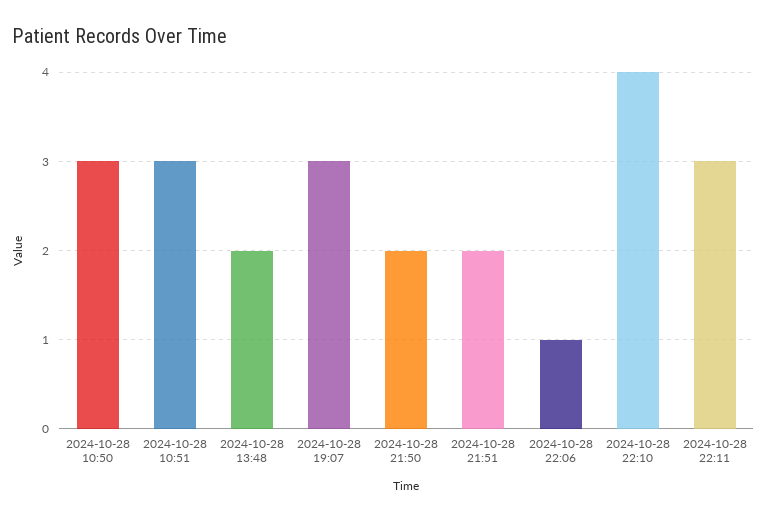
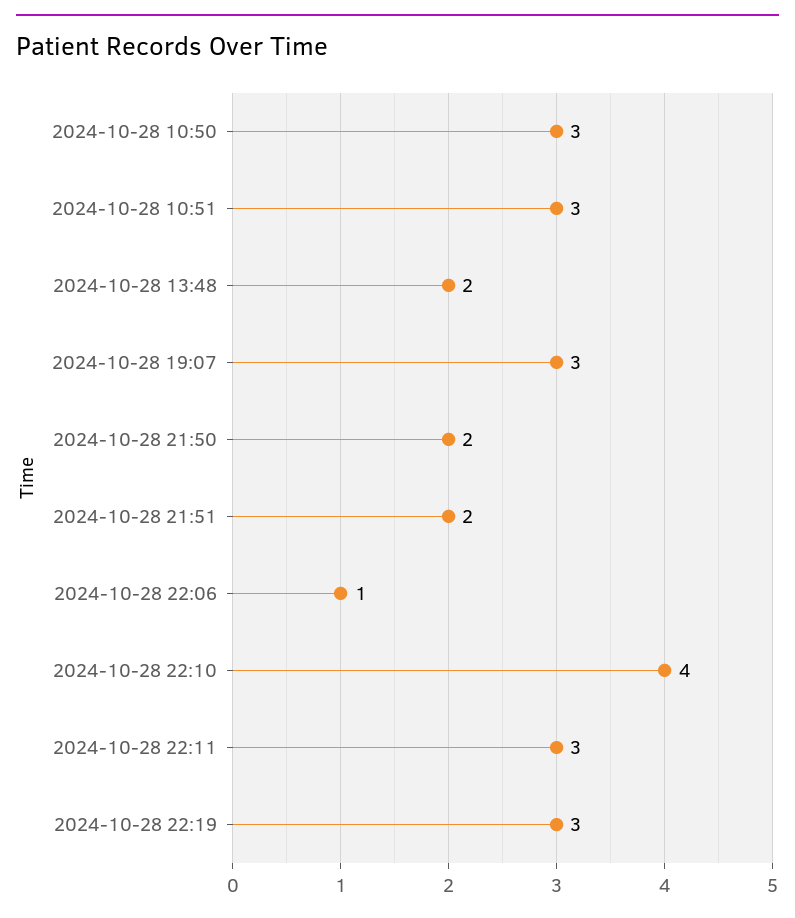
2024-10-28 22:19: none -> 3

